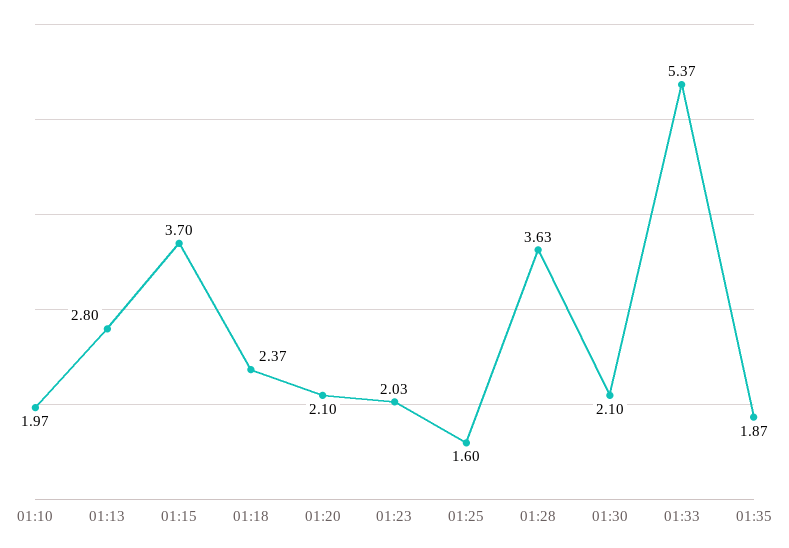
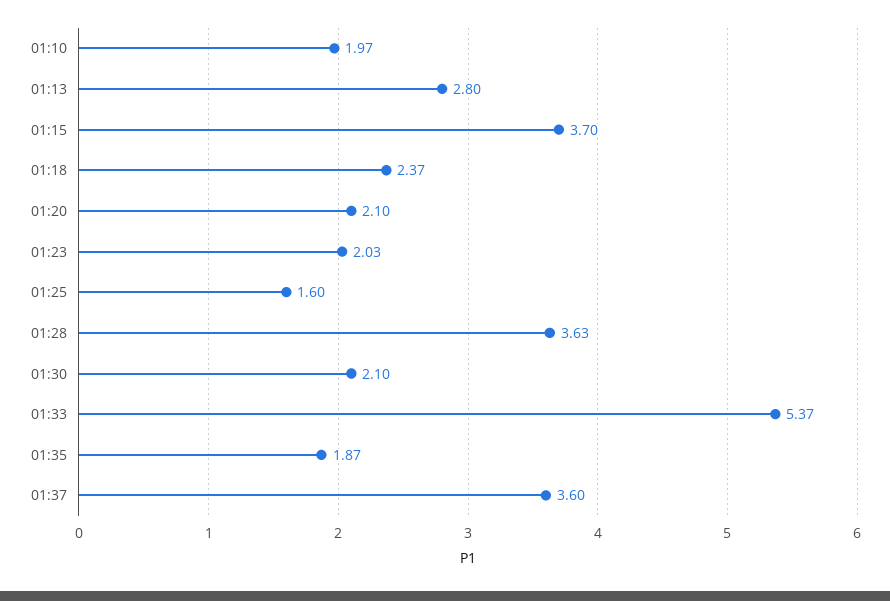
01:37: none -> 3.6

